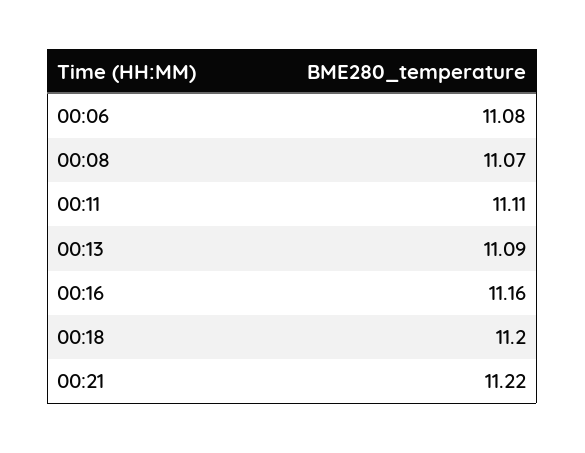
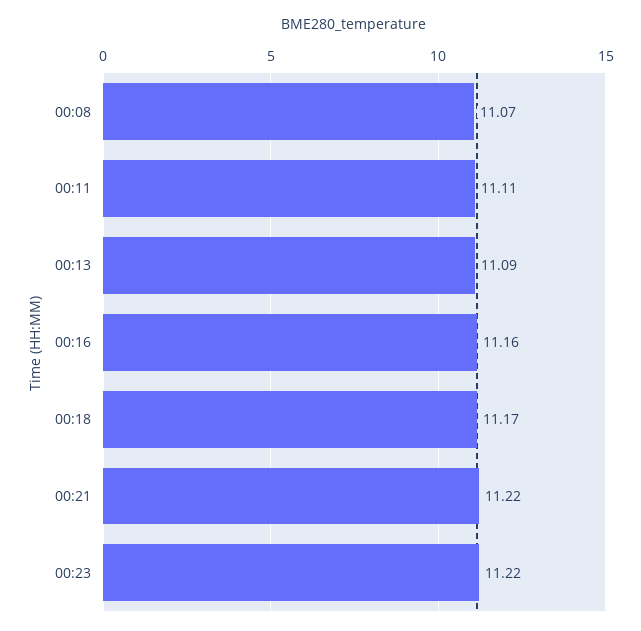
00:06: 11.08 -> none
00:18: 11.2 -> 11.17
00:23: none -> 11.22

